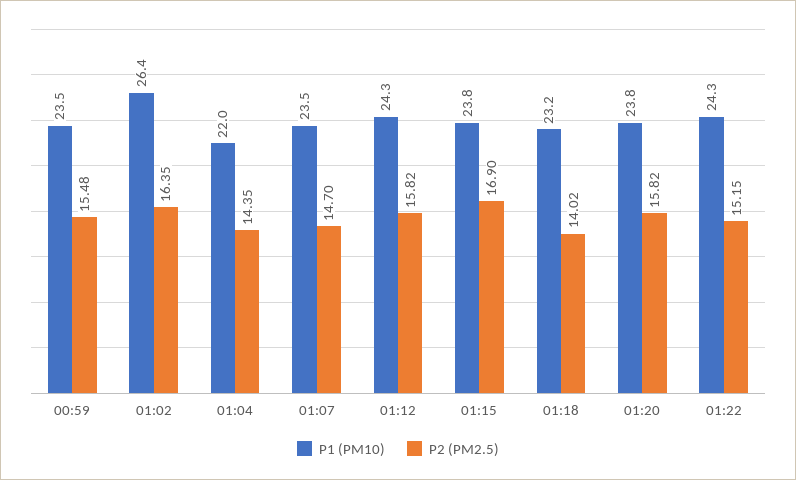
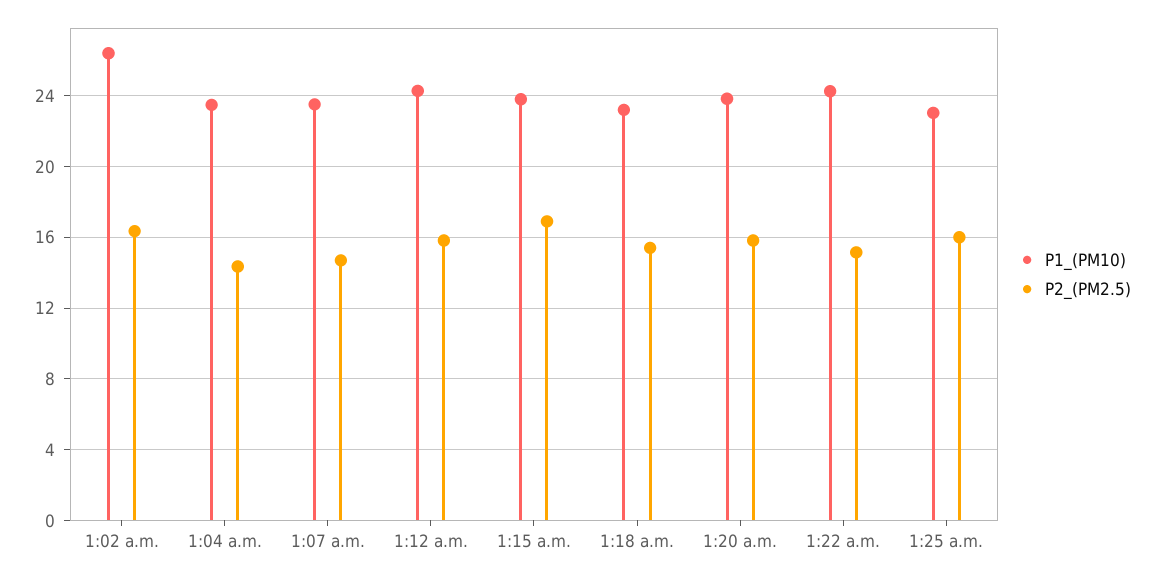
P1 (PM10), 00:59: 23.5 -> none
P2 (PM2.5), 00:59: 15.48 -> none
P1 (PM10), 01:04: 22 -> 23.5
P2 (PM2.5), 01:18: 14.02 -> 15.5
P1 (PM10), 1:25 a.m.: none -> 23
P2 (PM2.5), 1:25 a.m.: none -> 16

